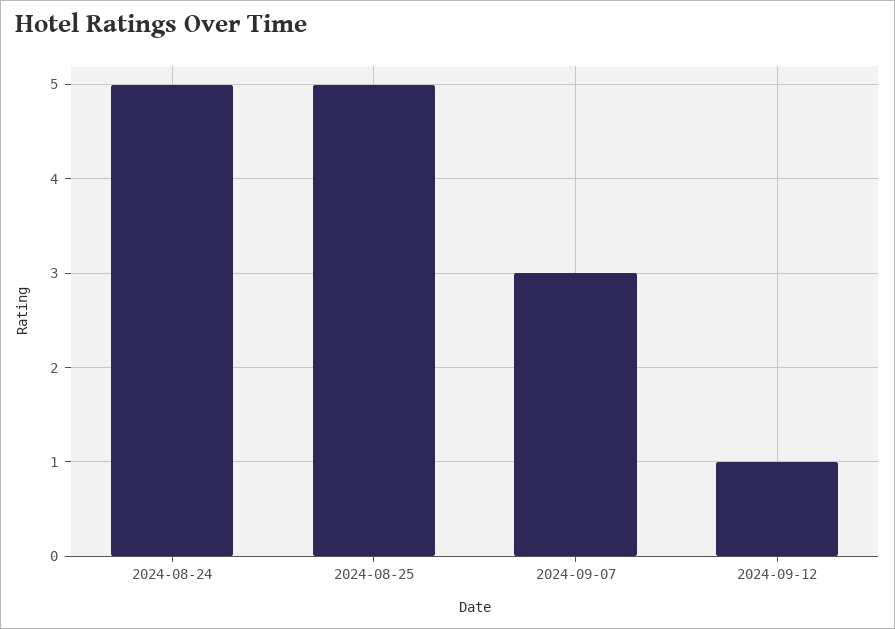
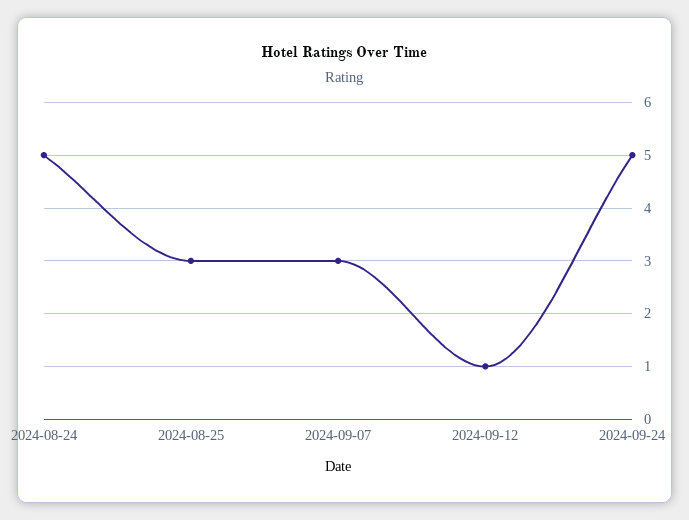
2024-08-25: 5 -> 3
2024-09-24: none -> 5

